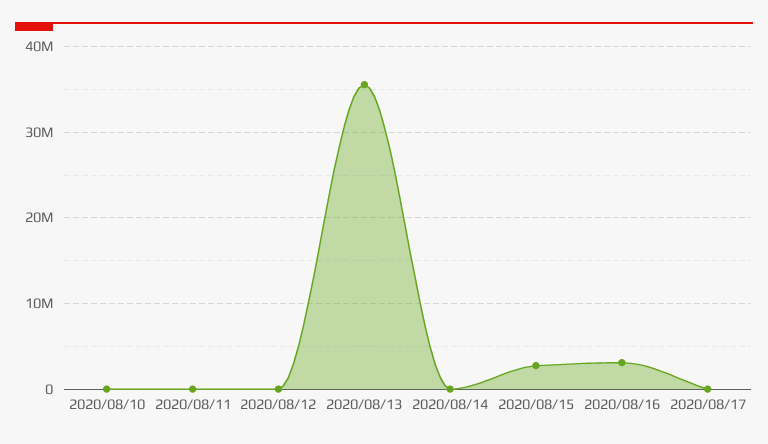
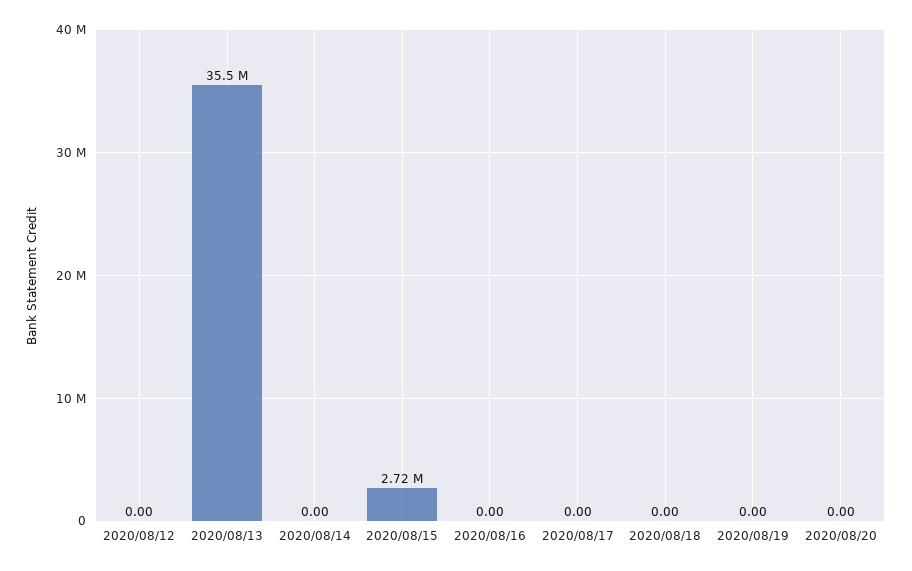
2020/08/10: 0 -> none
2020/08/11: 0 -> none
2020/08/16: 3000000 -> 0
2020/08/18: none -> 0
2020/08/19: none -> 0
2020/08/20: none -> 0

